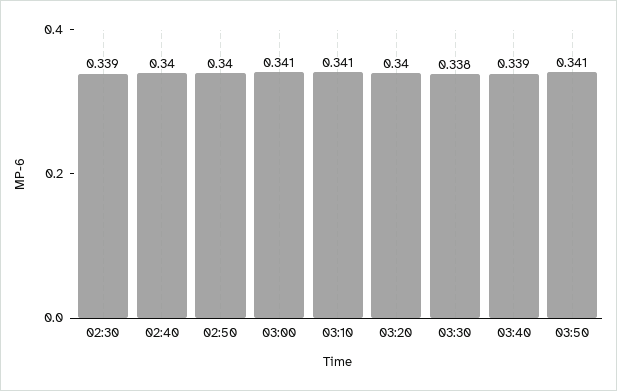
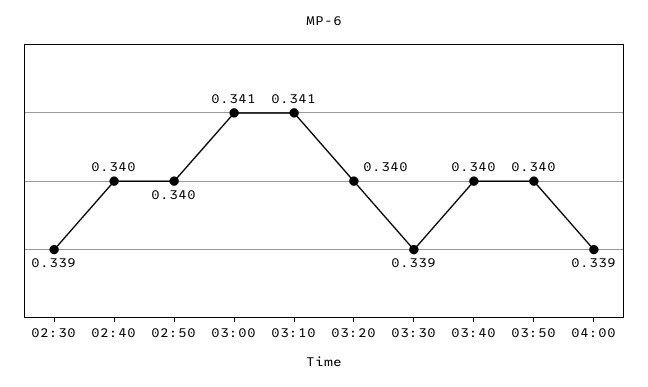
03:30: 0.338 -> 0.339
03:40: 0.339 -> 0.34
03:50: 0.341 -> 0.34
04:00: none -> 0.339

